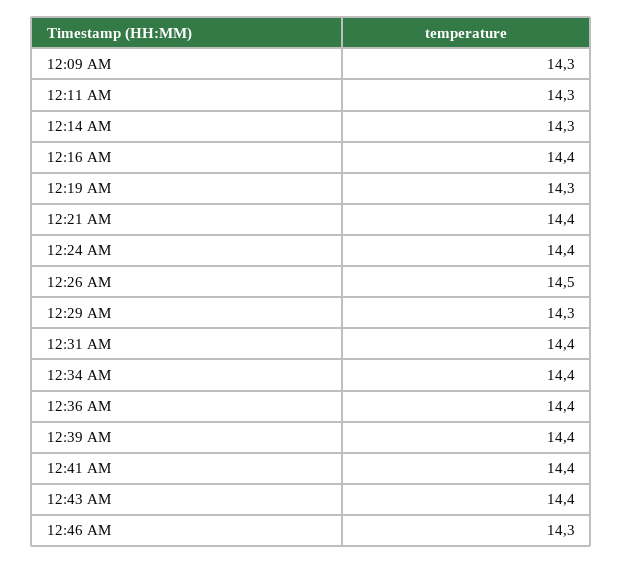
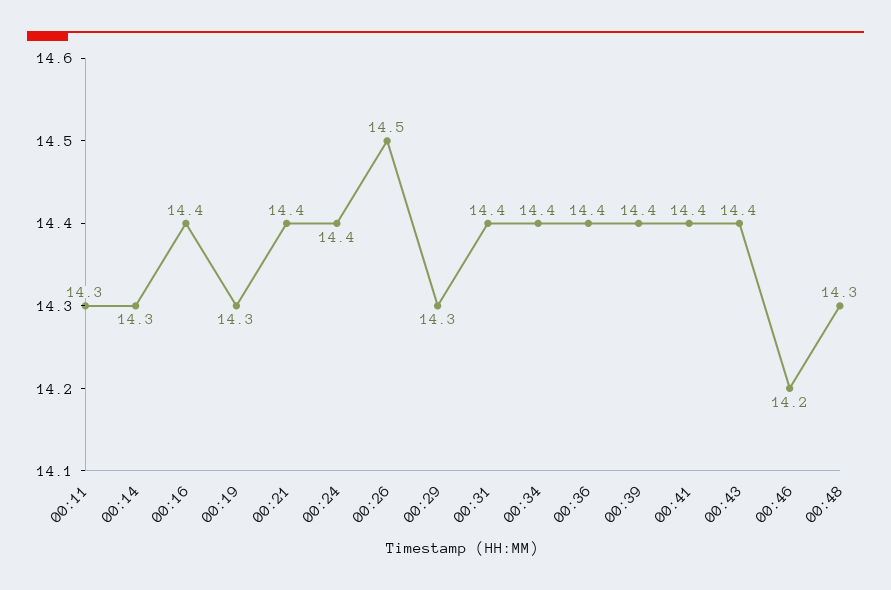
12:09 AM: 14.3 -> none
12:46 AM: 14.3 -> 14.2
00:48: none -> 14.3

